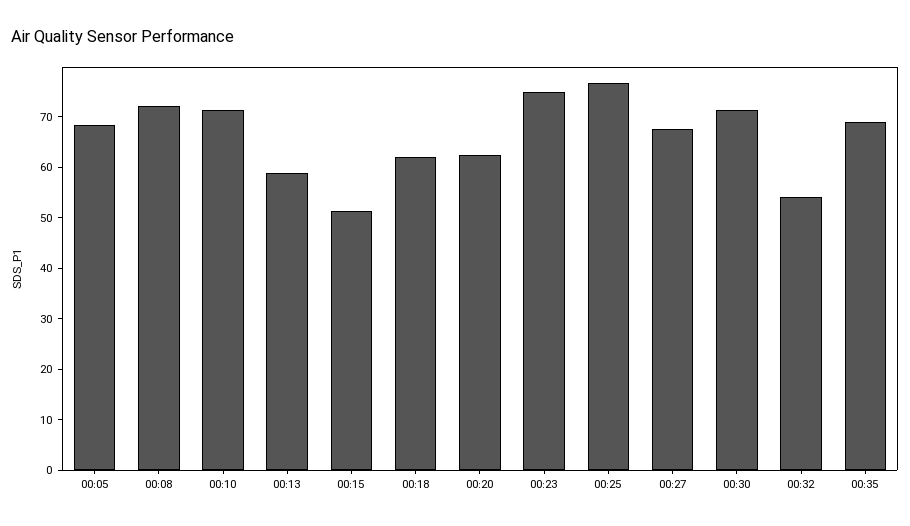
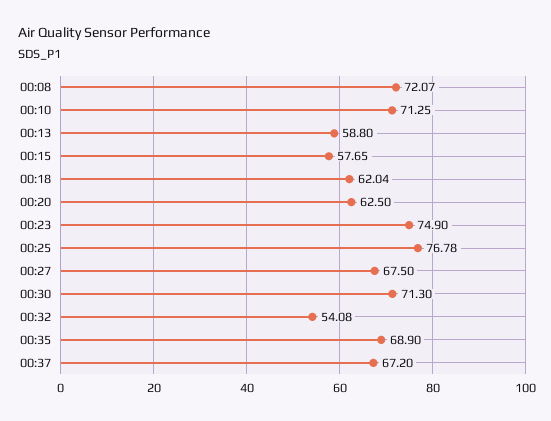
00:05: 68 -> none
00:15: 52 -> 57.65
00:37: none -> 67.2

